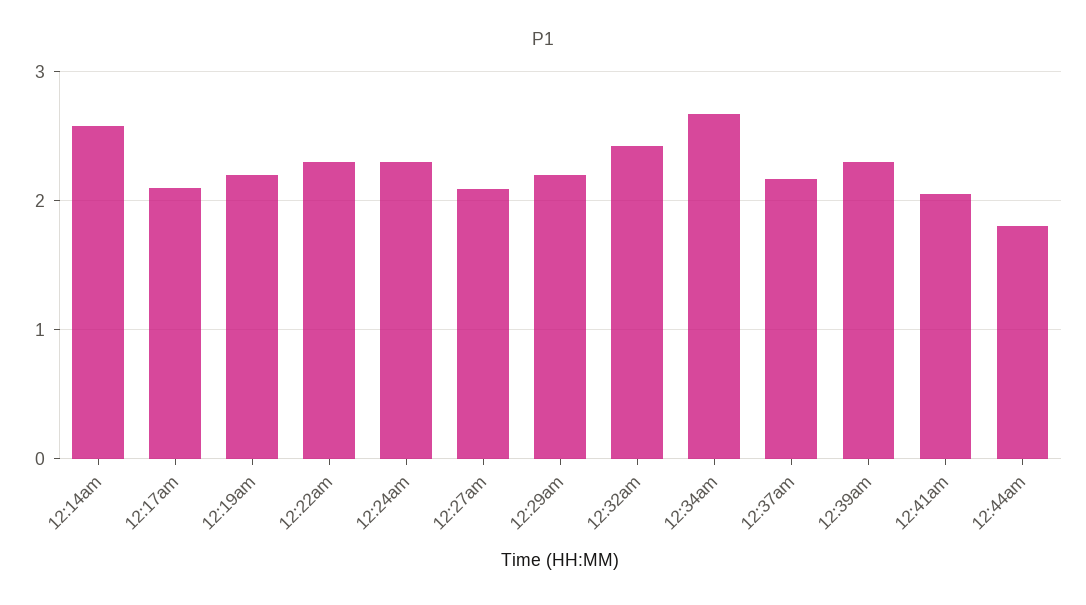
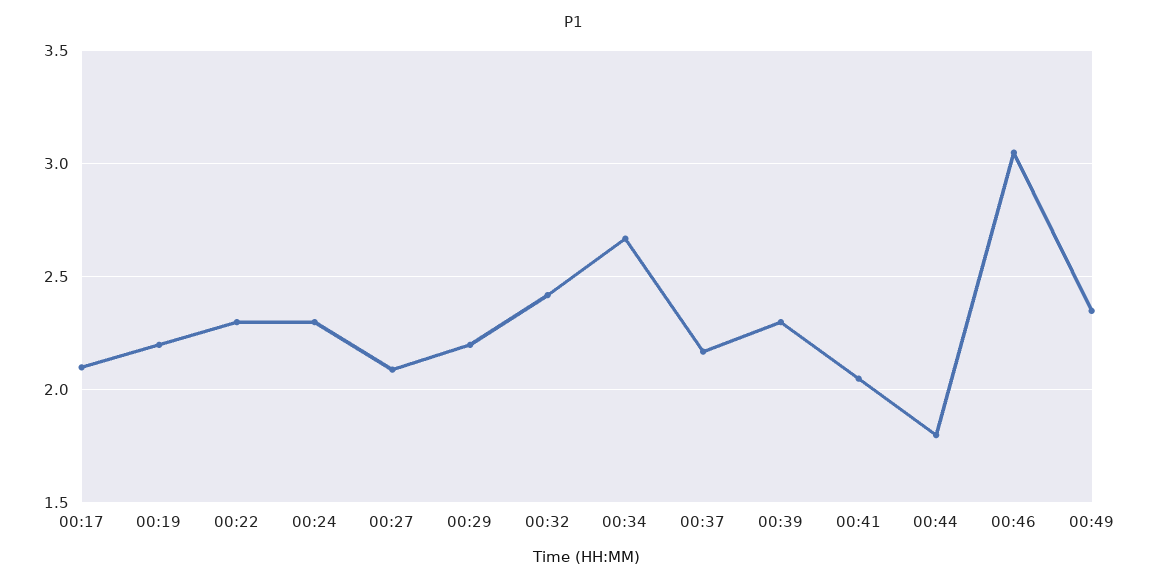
12:14am: 2.6 -> none
00:46: none -> 3.05
00:49: none -> 2.35

